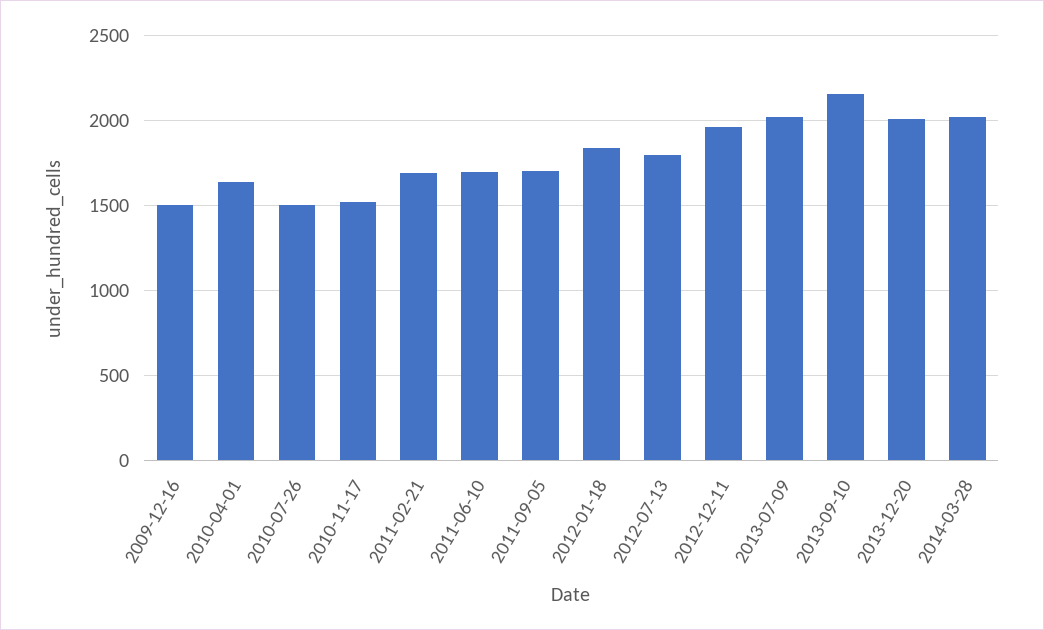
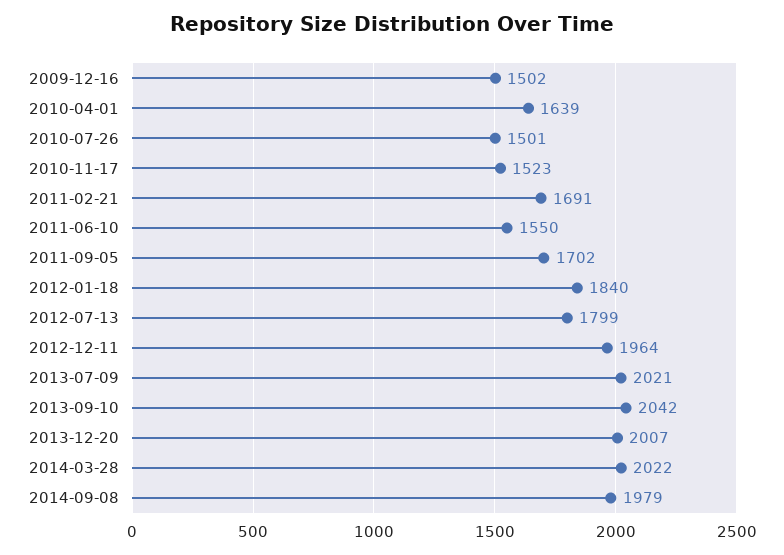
2011-06-10: 1700 -> 1550
2013-09-10: 2150 -> 2042
2014-09-08: none -> 1979

